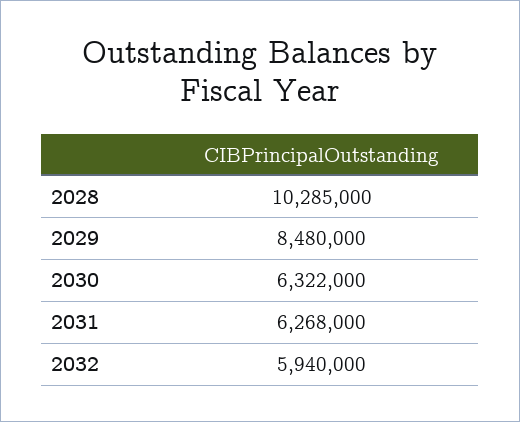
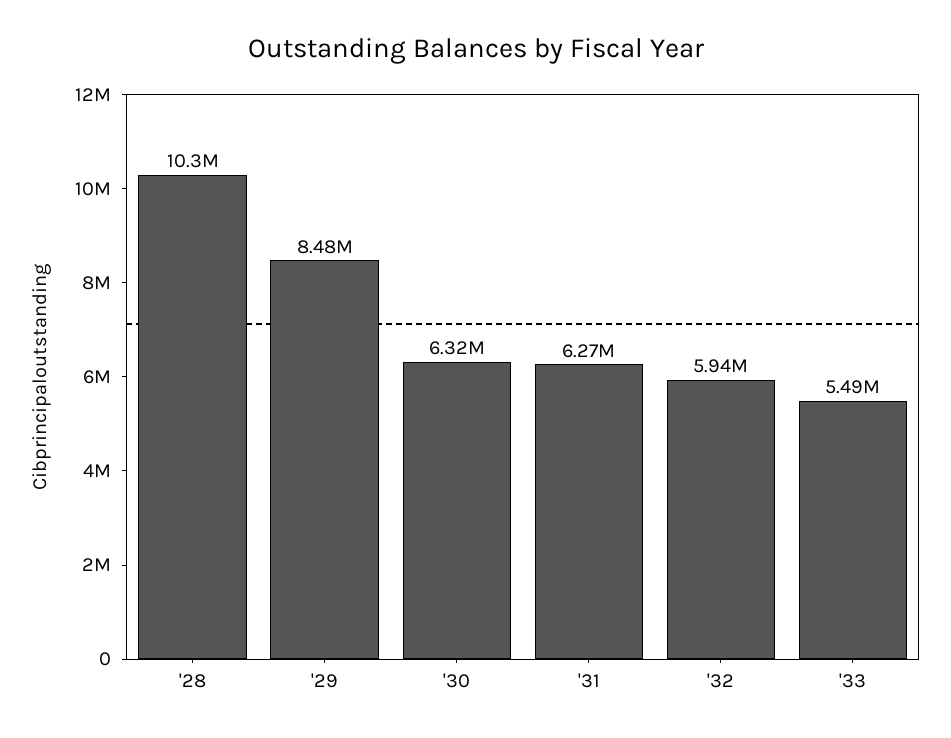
'33: none -> 5490000

